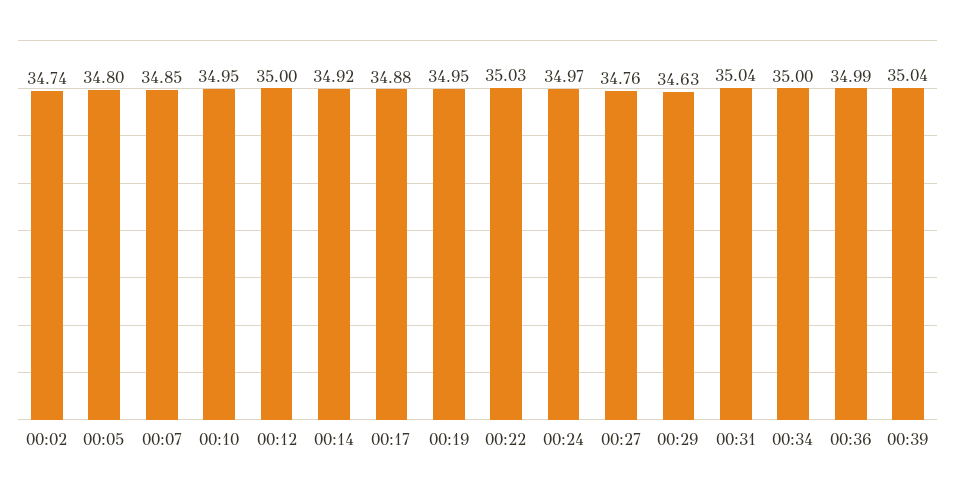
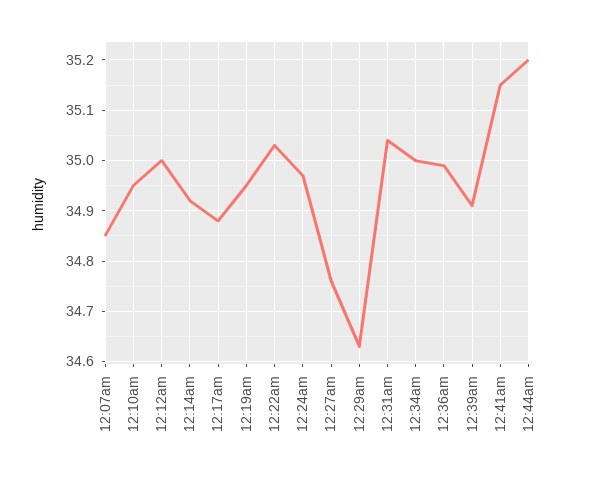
00:02: 34.74 -> none
00:05: 34.8 -> none
00:39: 35.04 -> 34.9
12:41am: none -> 35.15
12:44am: none -> 35.2

